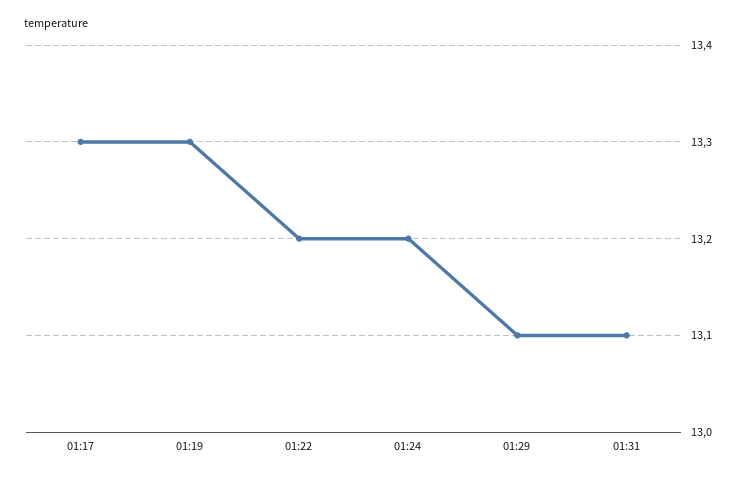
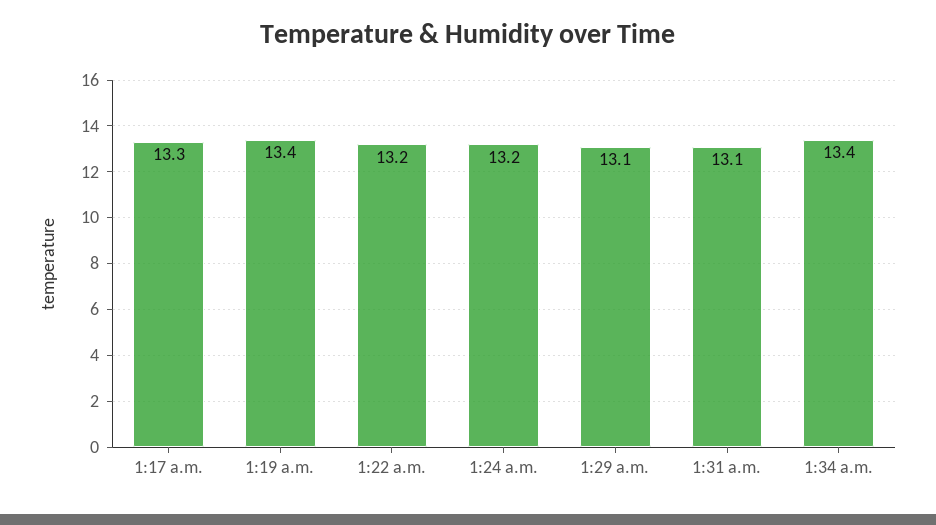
01:19: 13.3 -> 13.4
1:34 a.m.: none -> 13.4

